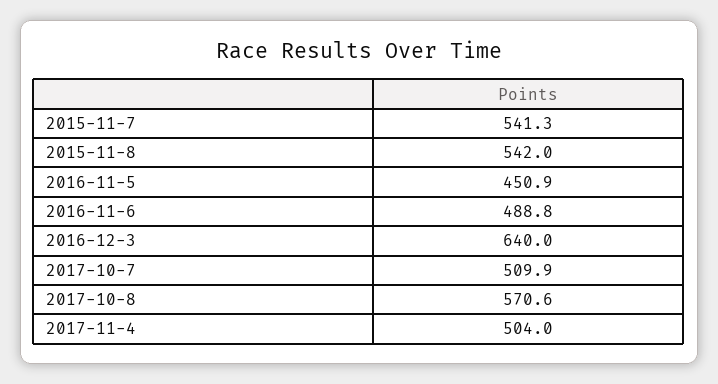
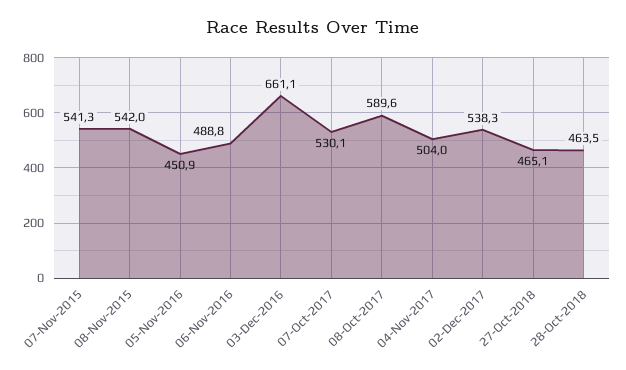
2016-12-3: 640 -> 661.1
2017-10-7: 509.9 -> 530.1
2017-10-8: 570.6 -> 589.6
02-Dec-2017: none -> 538.3
27-Oct-2018: none -> 465.1
28-Oct-2018: none -> 463.5

